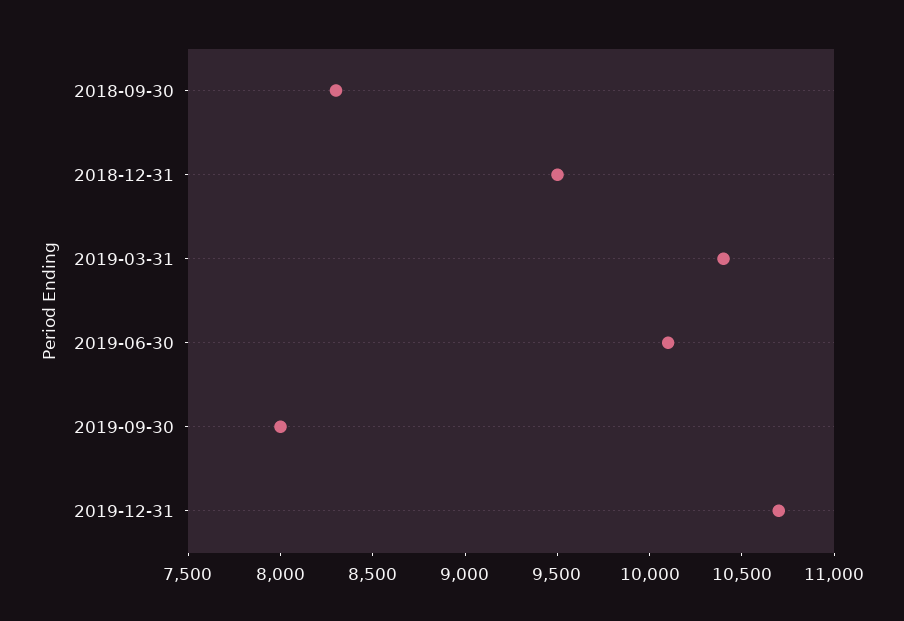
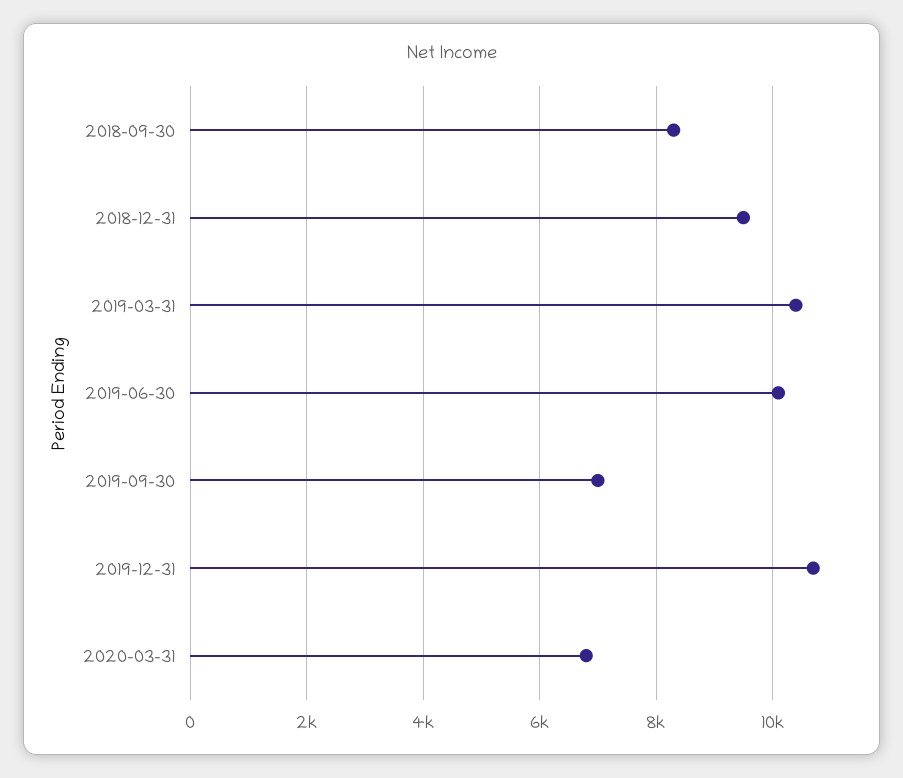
2019-09-30: 8000 -> 7000
2020-03-31: none -> 6800

